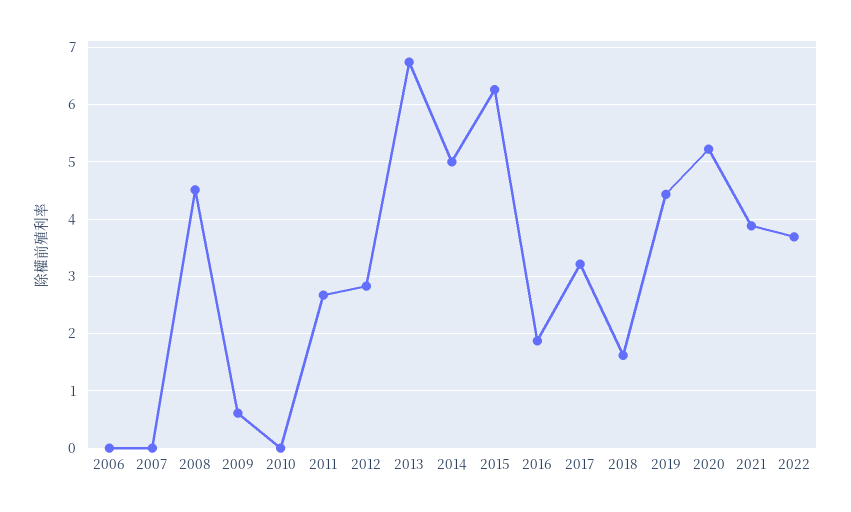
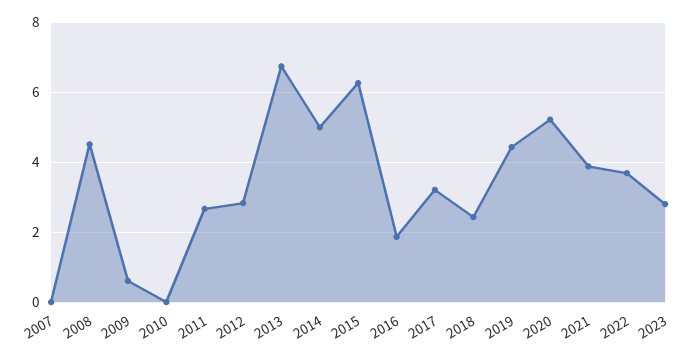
2006: 0 -> none
2018: 1.6 -> 2.4
2023: none -> 2.8

